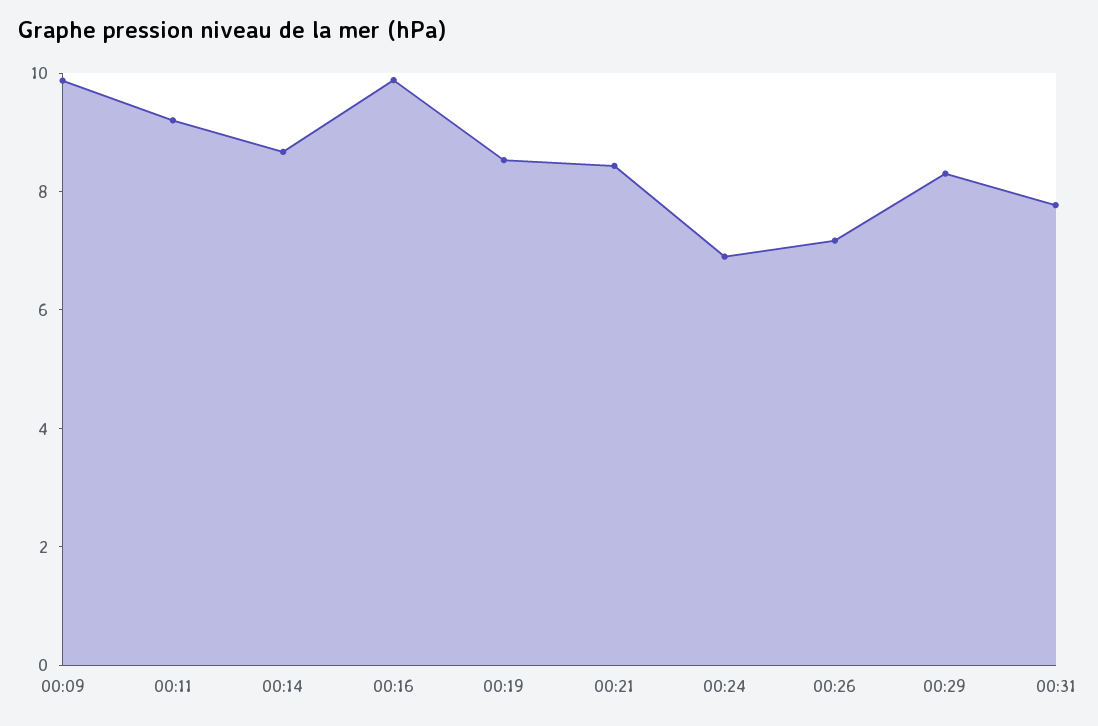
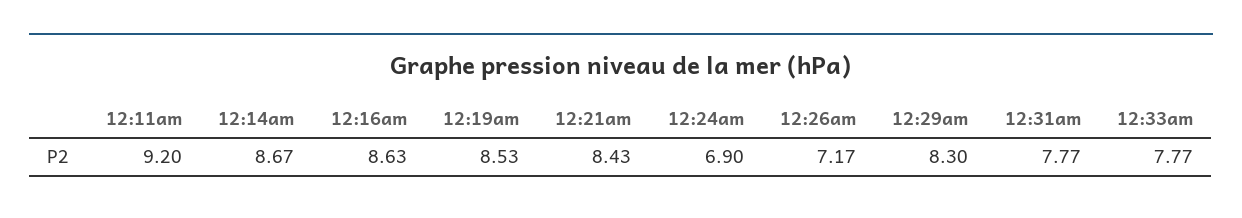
00:09: 10 -> none
00:16: 10 -> 8.63
12:33am: none -> 7.77

